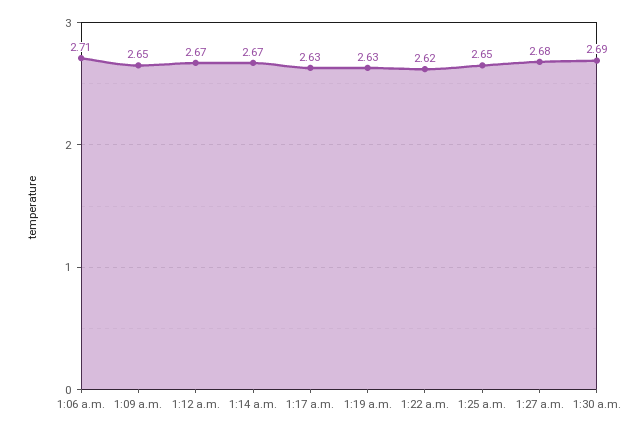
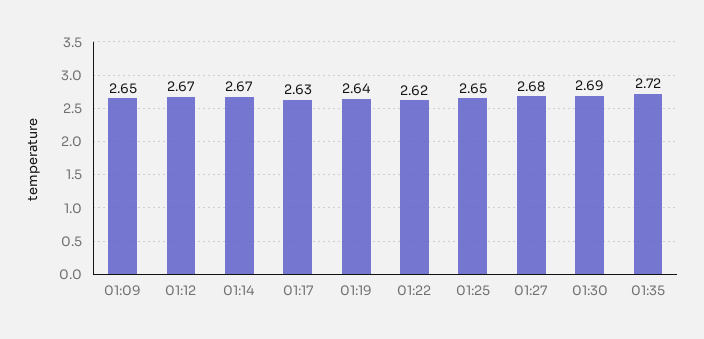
1:06 a.m.: 2.71 -> none
1:19 a.m.: 2.63 -> 2.64
01:35: none -> 2.72

